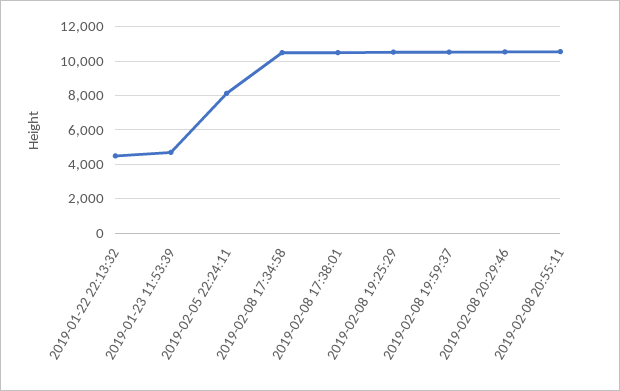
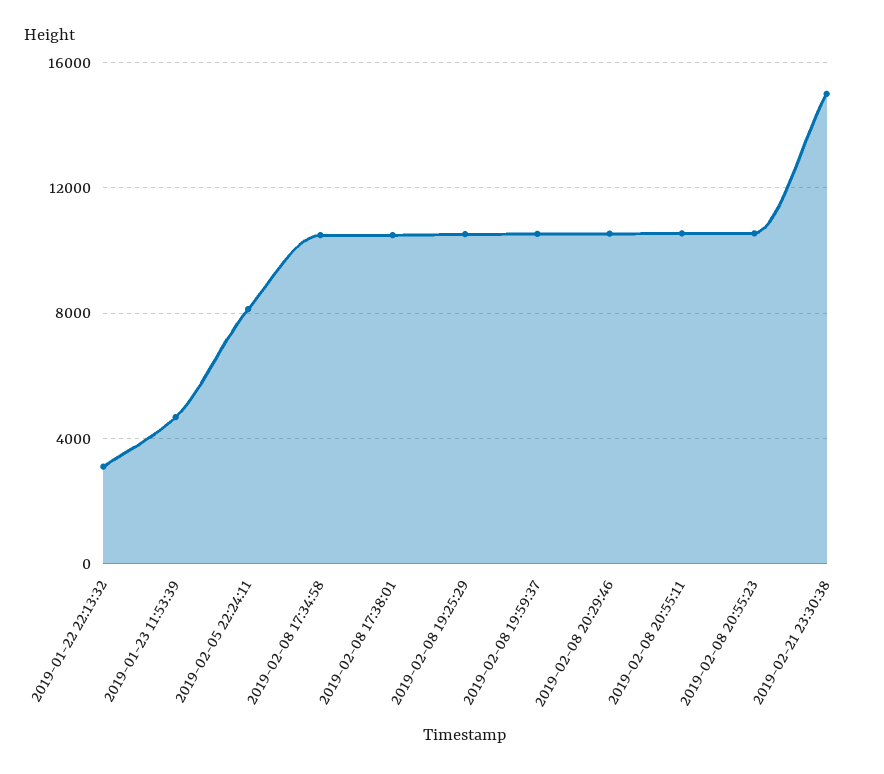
2019-01-22 22:13:32: 4500 -> 3000
2019-02-08 20:55:23: none -> 10500
2019-02-21 23:30:38: none -> 15000

